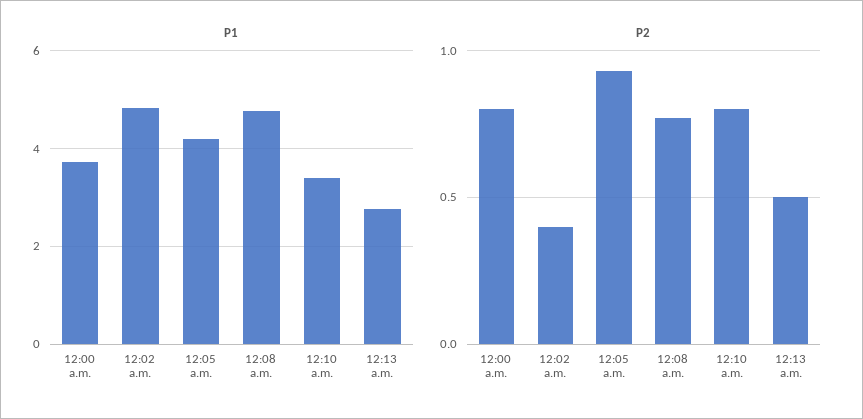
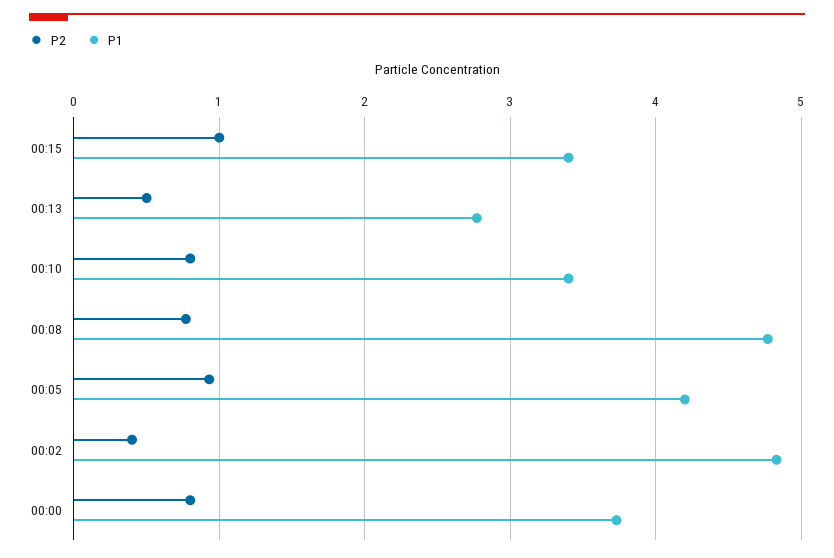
P2, 00:15: none -> 1
P1, 00:15: none -> 3.4

